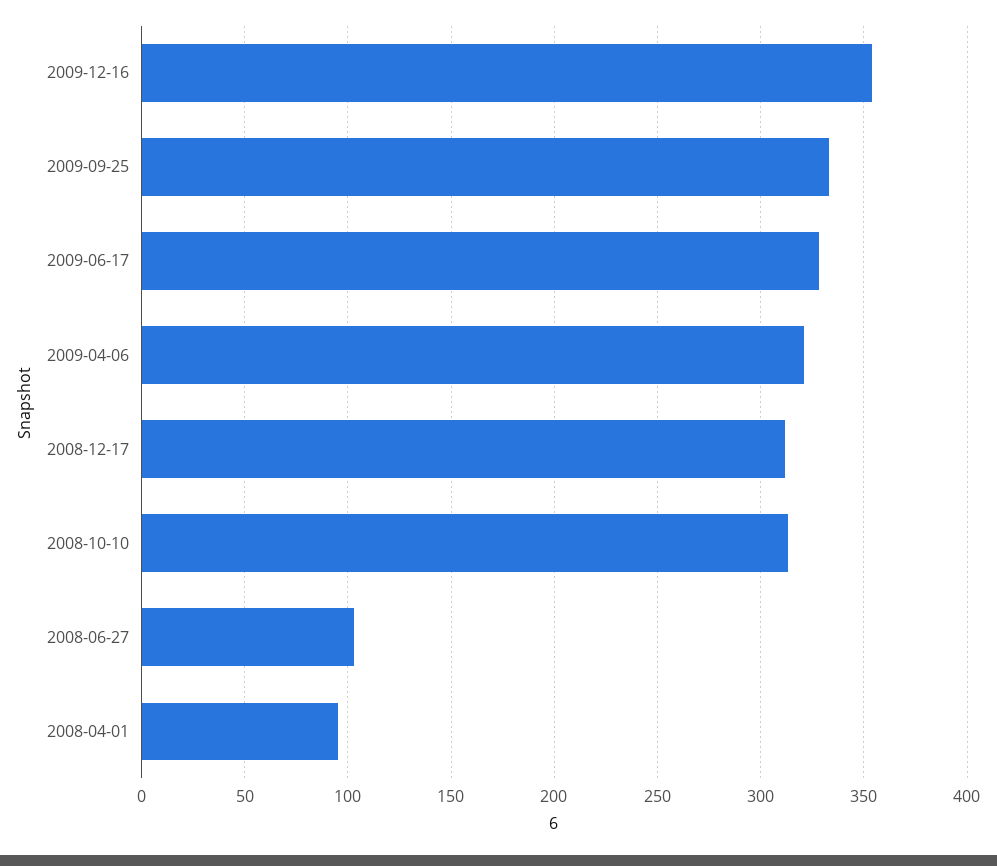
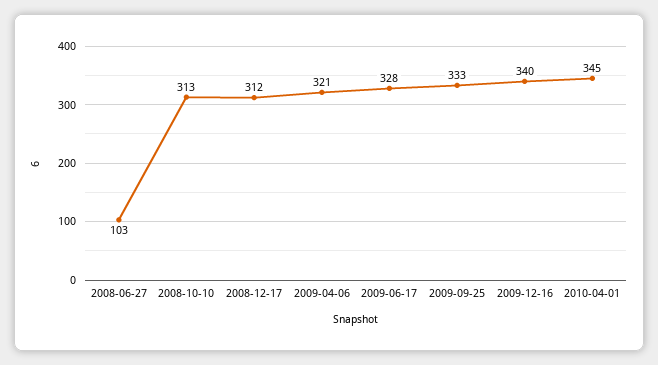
2009-12-16: 355 -> 340
2008-04-01: 95 -> none
2010-04-01: none -> 345

